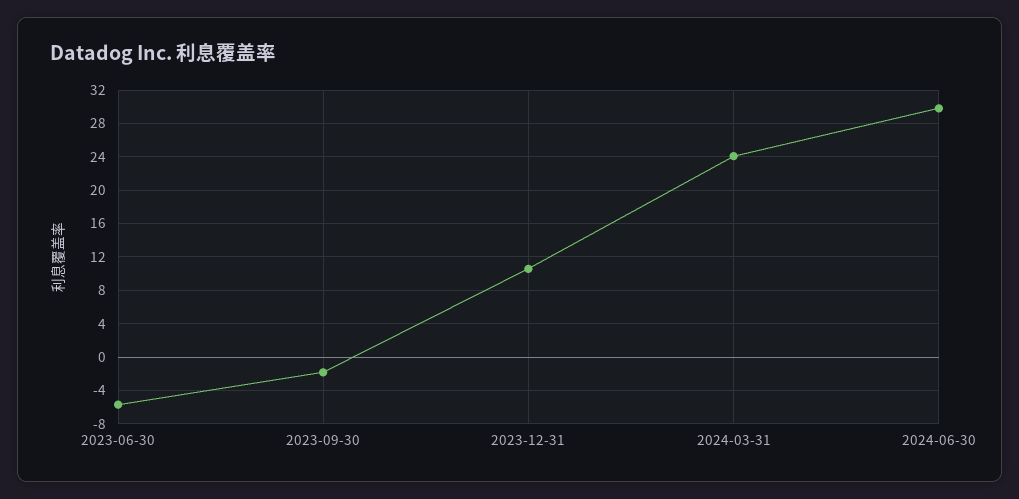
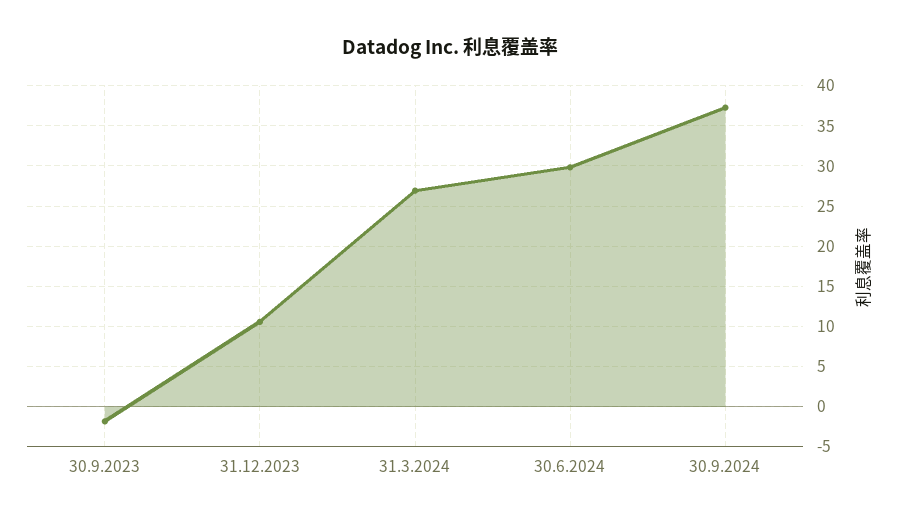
2023-06-30: -6 -> none
2024-03-31: 24 -> 27
30.9.2024: none -> 37

